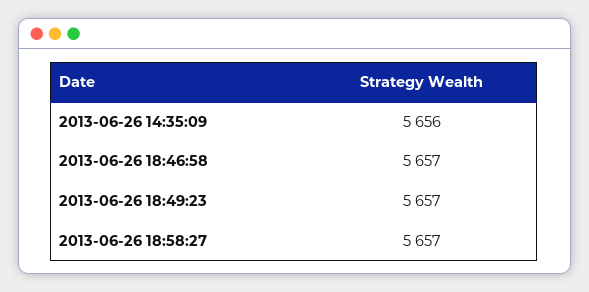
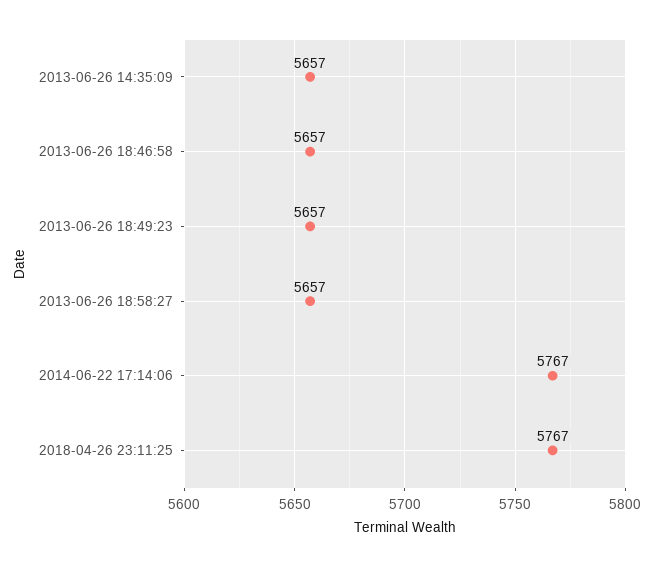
2013-06-26 14:35:09: 5656 -> 5657
2014-06-22 17:14:06: none -> 5767
2018-04-26 23:11:25: none -> 5767

